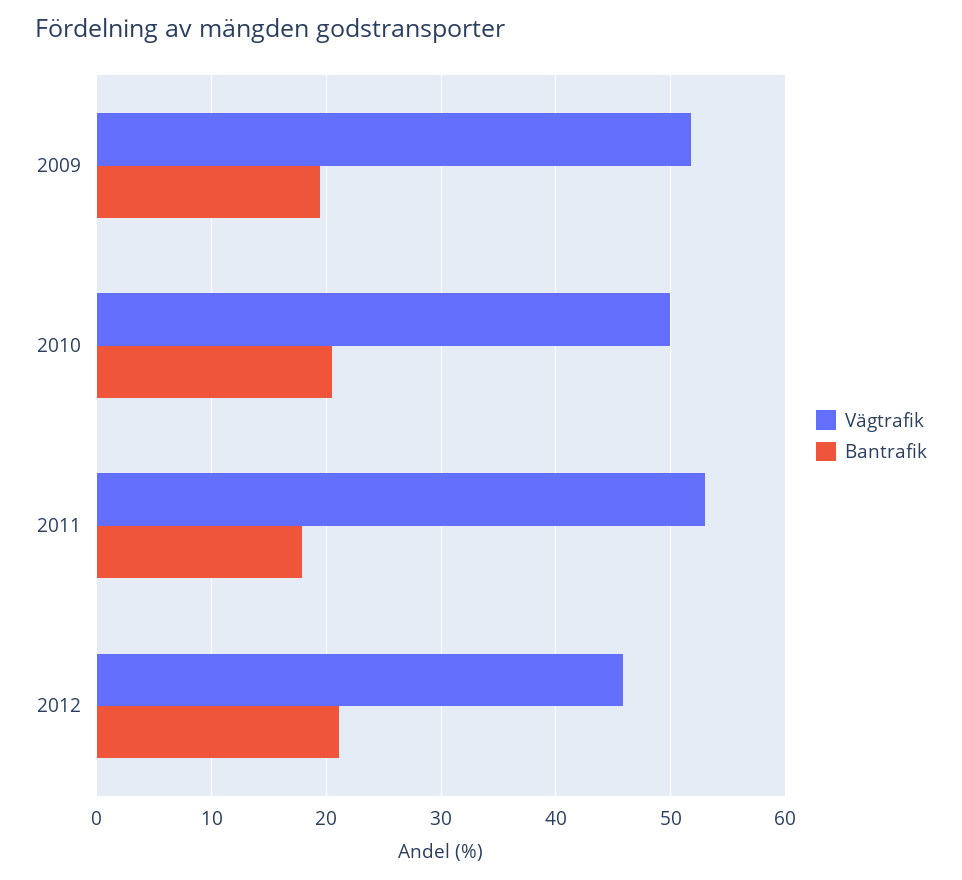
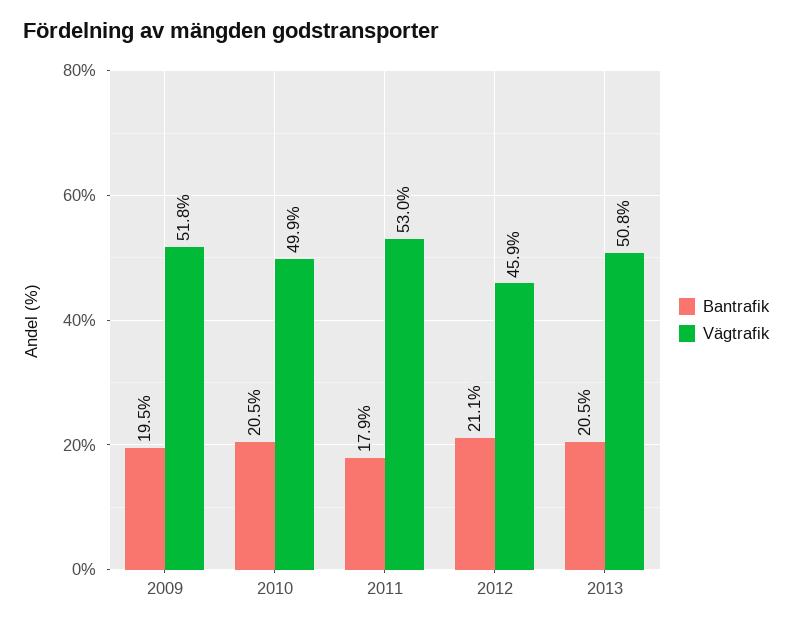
Bantrafik, 2013: none -> 20.5
Vägtrafik, 2013: none -> 50.8

